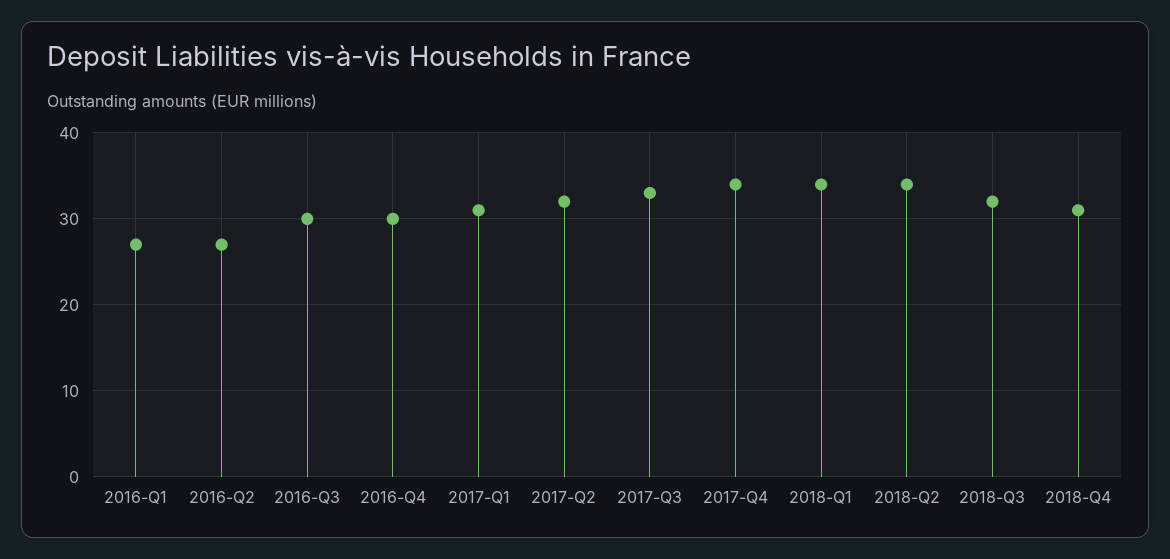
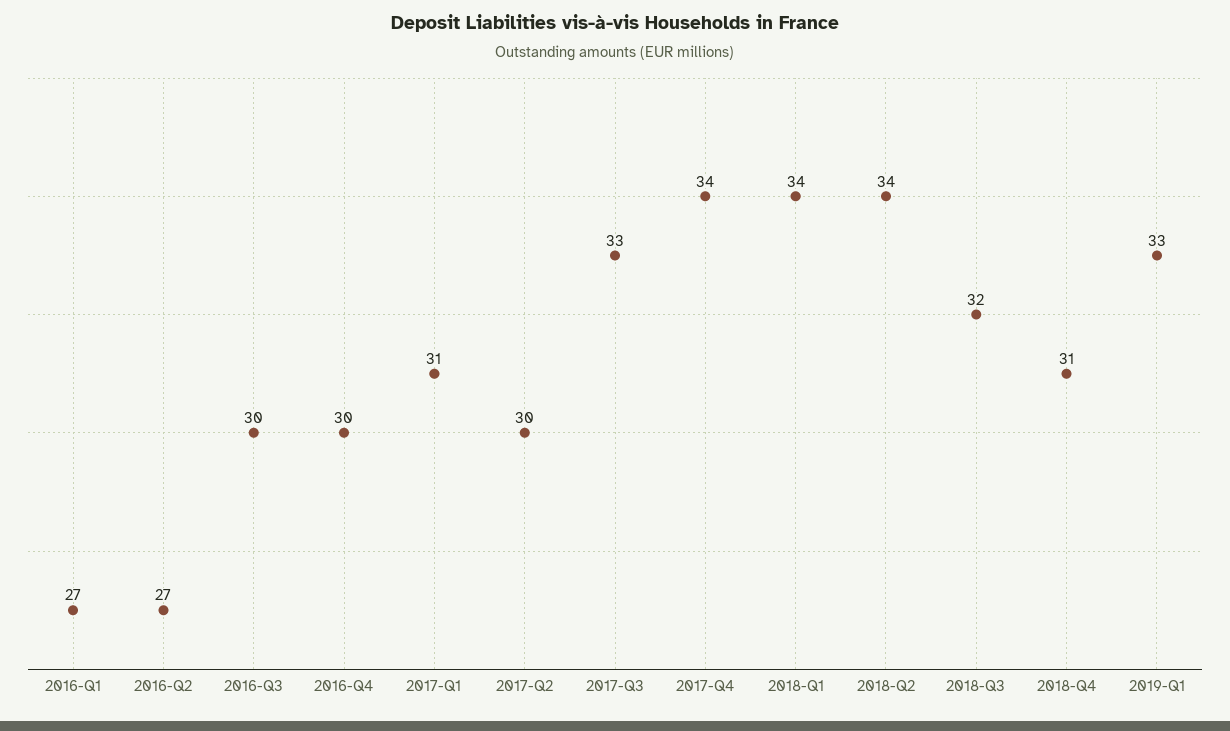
2017-Q2: 32 -> 30
2019-Q1: none -> 33

